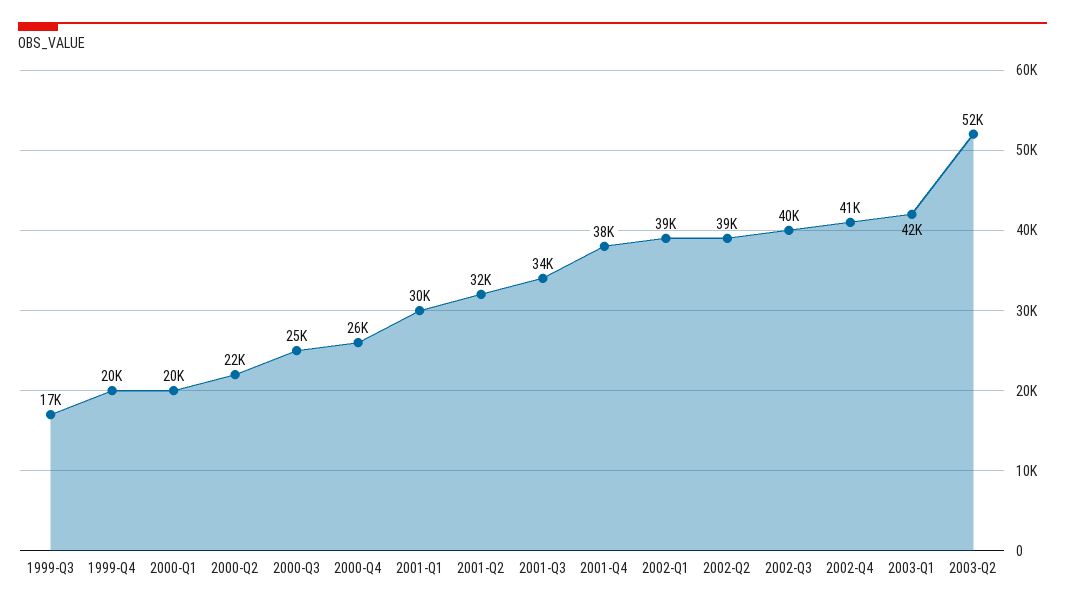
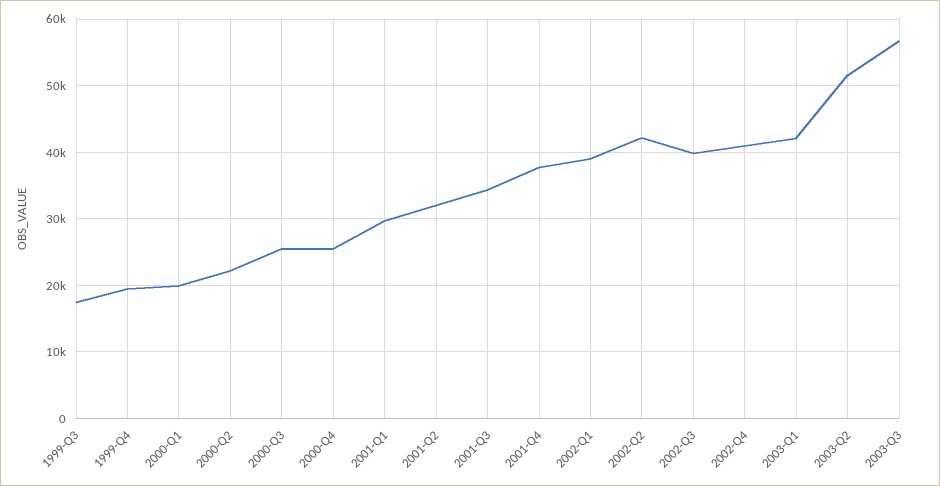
2002-Q2: 39000 -> 42000
2003-Q3: none -> 57000

